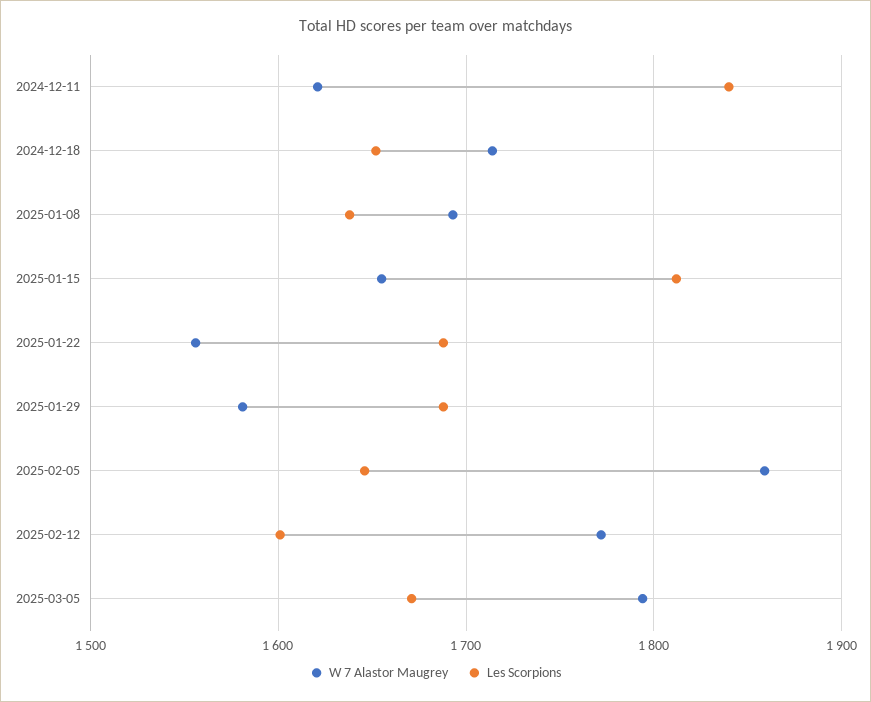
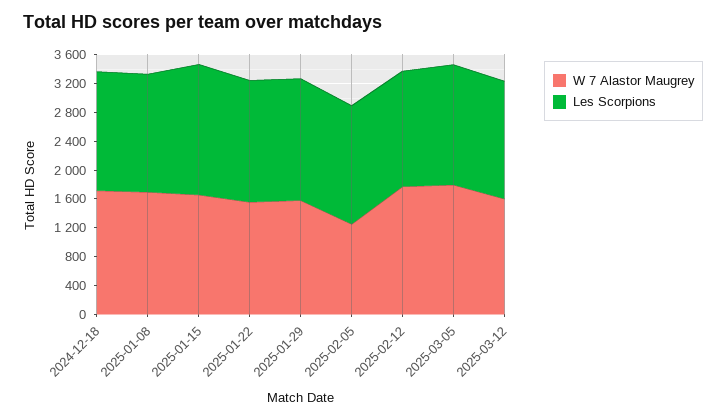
W 7 Alastor Maugrey, 2024-12-11: 1620 -> none
Les Scorpions, 2024-12-11: 1840 -> none
W 7 Alastor Maugrey, 2025-02-05: 1860 -> 1200
W 7 Alastor Maugrey, 2025-03-12: none -> 1600
Les Scorpions, 2025-03-12: none -> 1600

